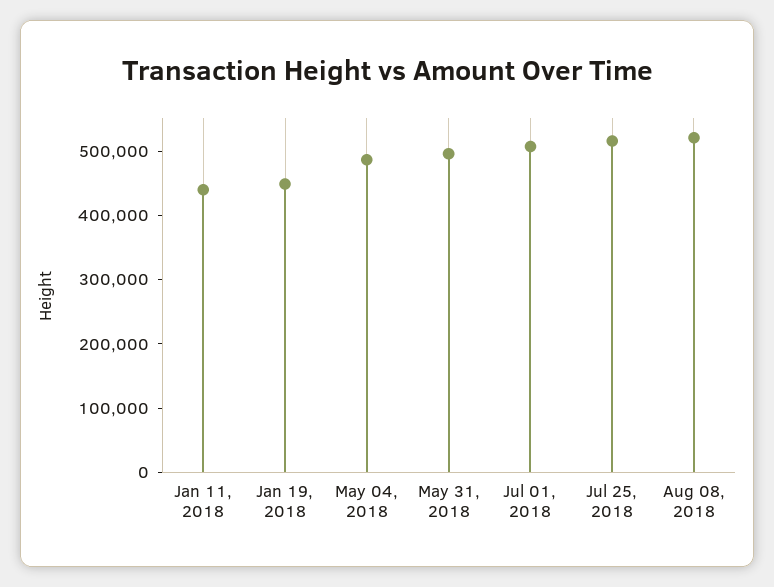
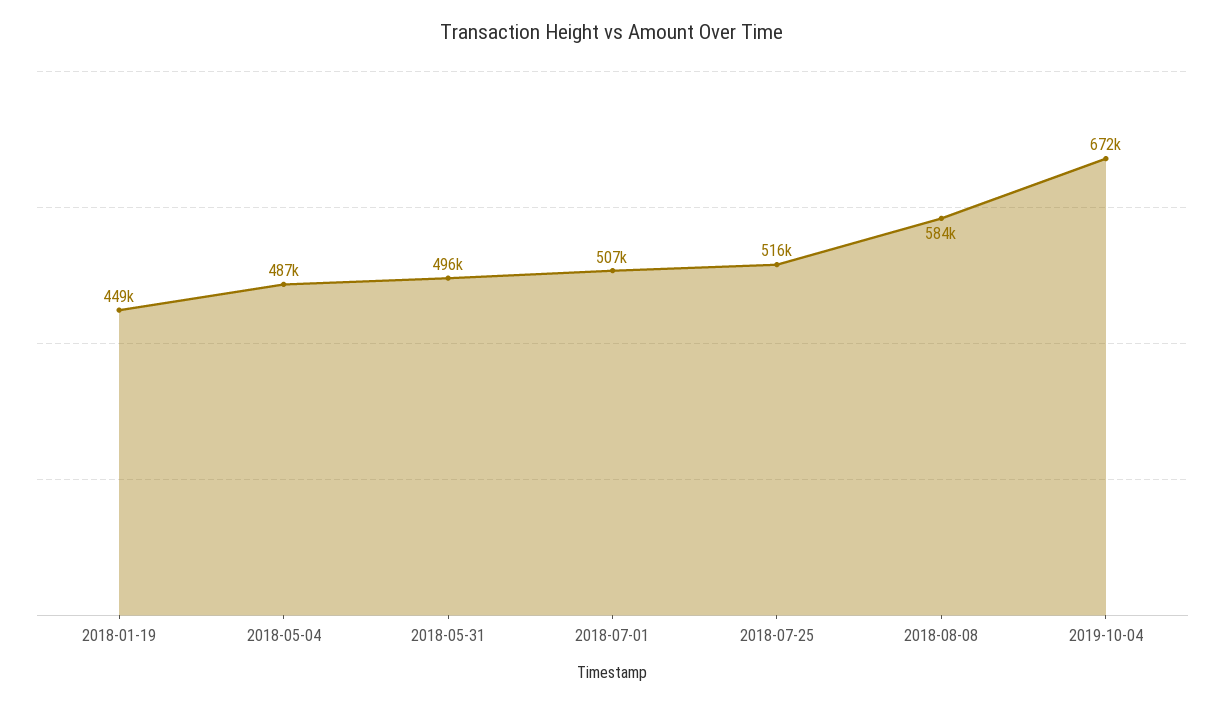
Jan 11, 2018: 440000 -> none
Aug 08, 2018: 520000 -> 584000
2019-10-04: none -> 672000

